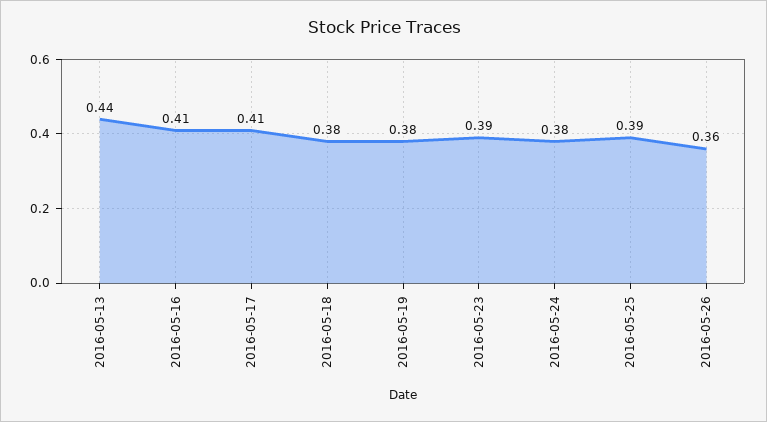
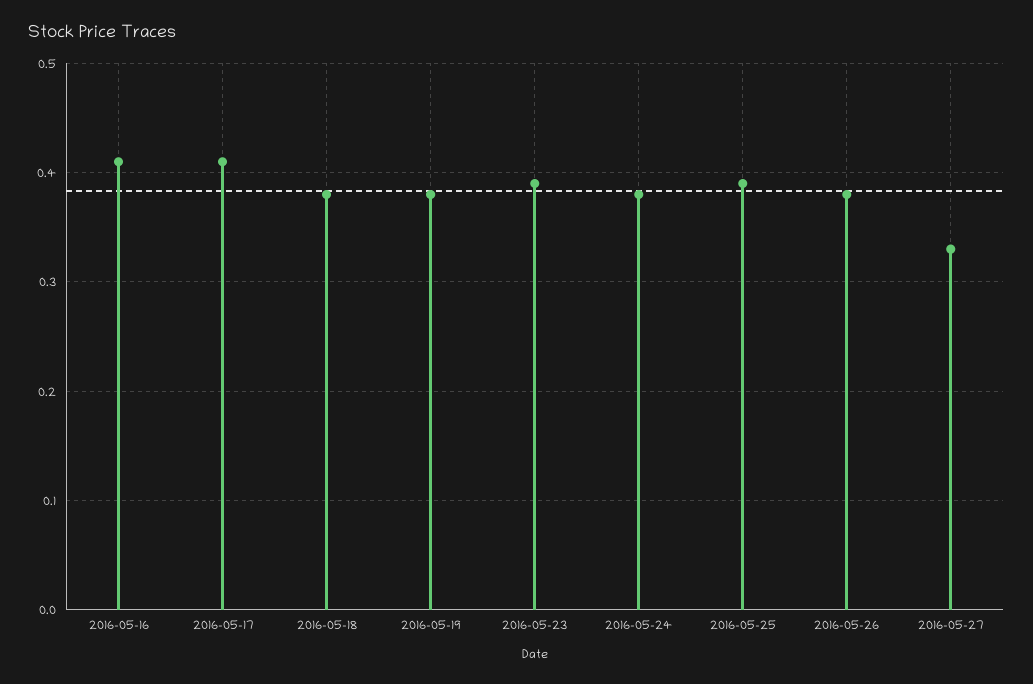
2016-05-13: 0.44 -> none
2016-05-26: 0.36 -> 0.38
2016-05-27: none -> 0.33

